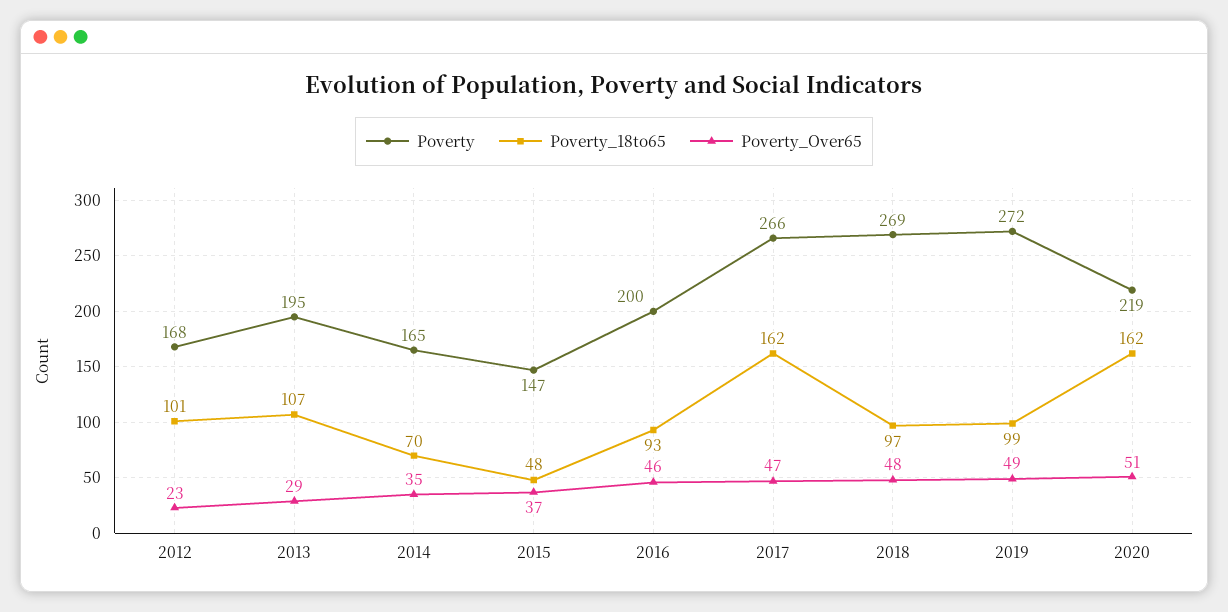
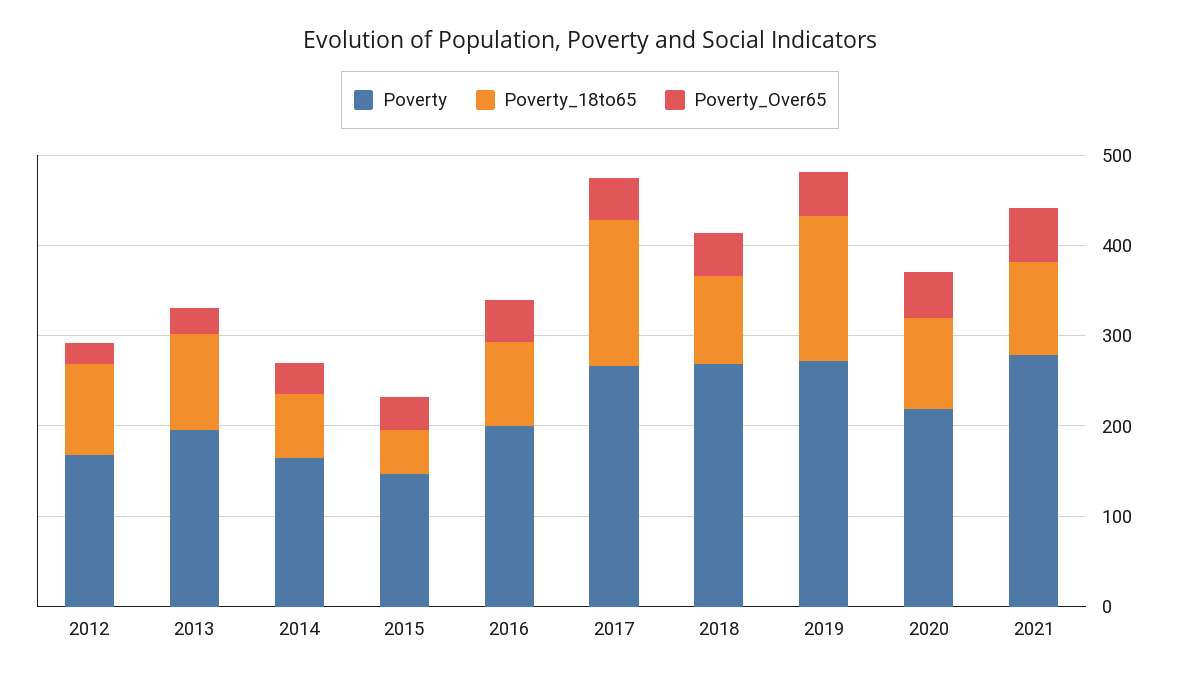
Poverty_18to65, 2019: 99 -> 160
Poverty_18to65, 2020: 162 -> 100
Poverty, 2021: none -> 280
Poverty_18to65, 2021: none -> 100
Poverty_Over65, 2021: none -> 60

